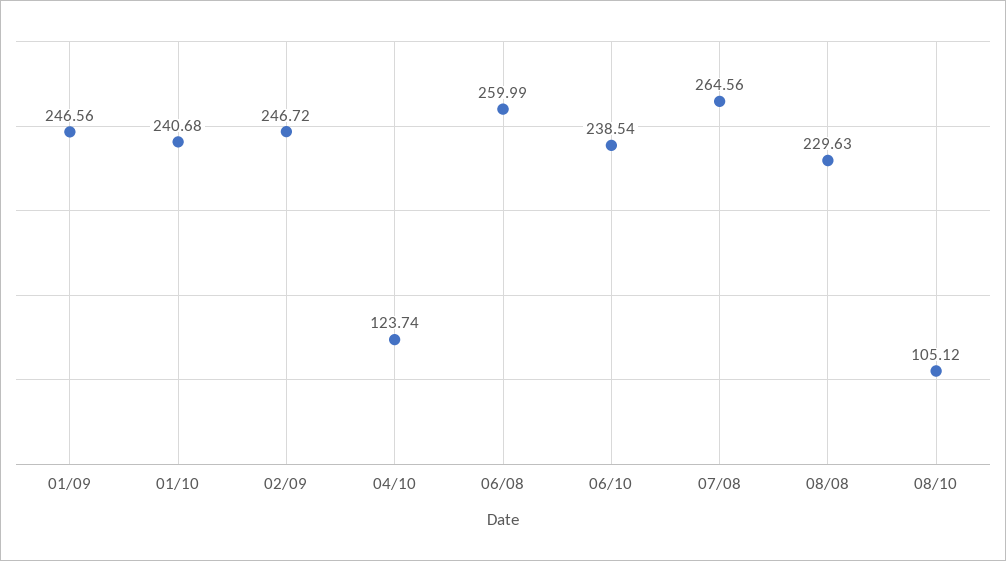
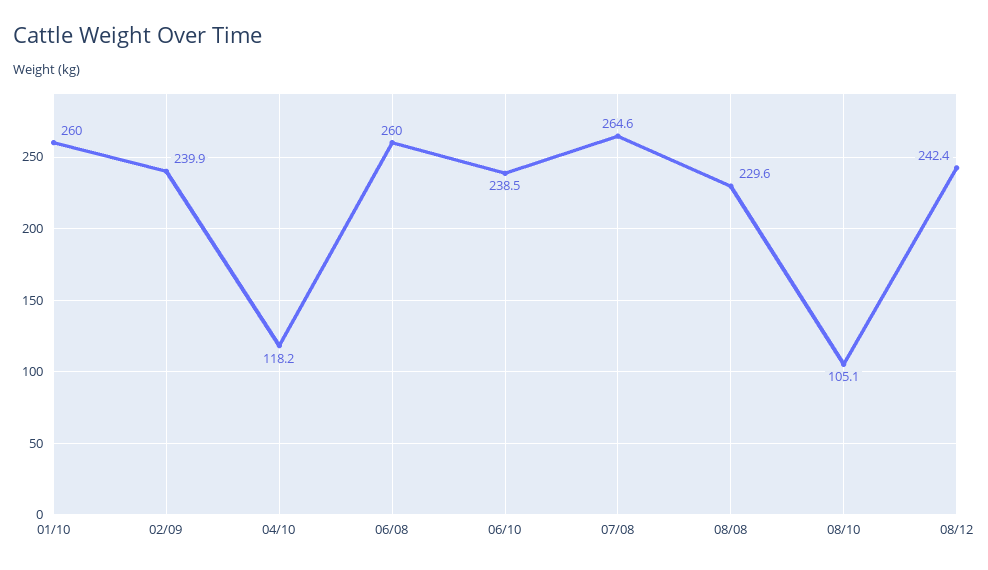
01/09: 246.56 -> none
01/10: 240.68 -> 260
02/09: 246.72 -> 239.9
04/10: 123.74 -> 118.2
08/12: none -> 242.4

